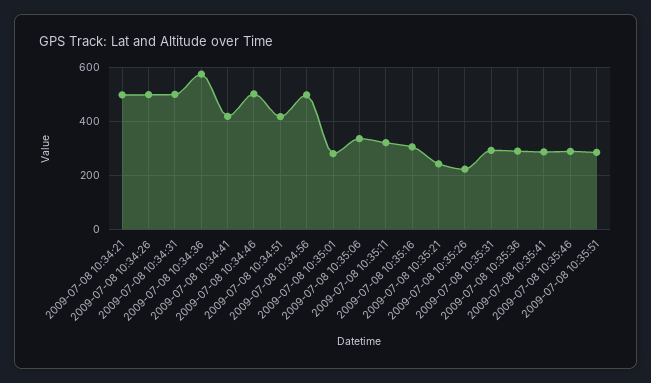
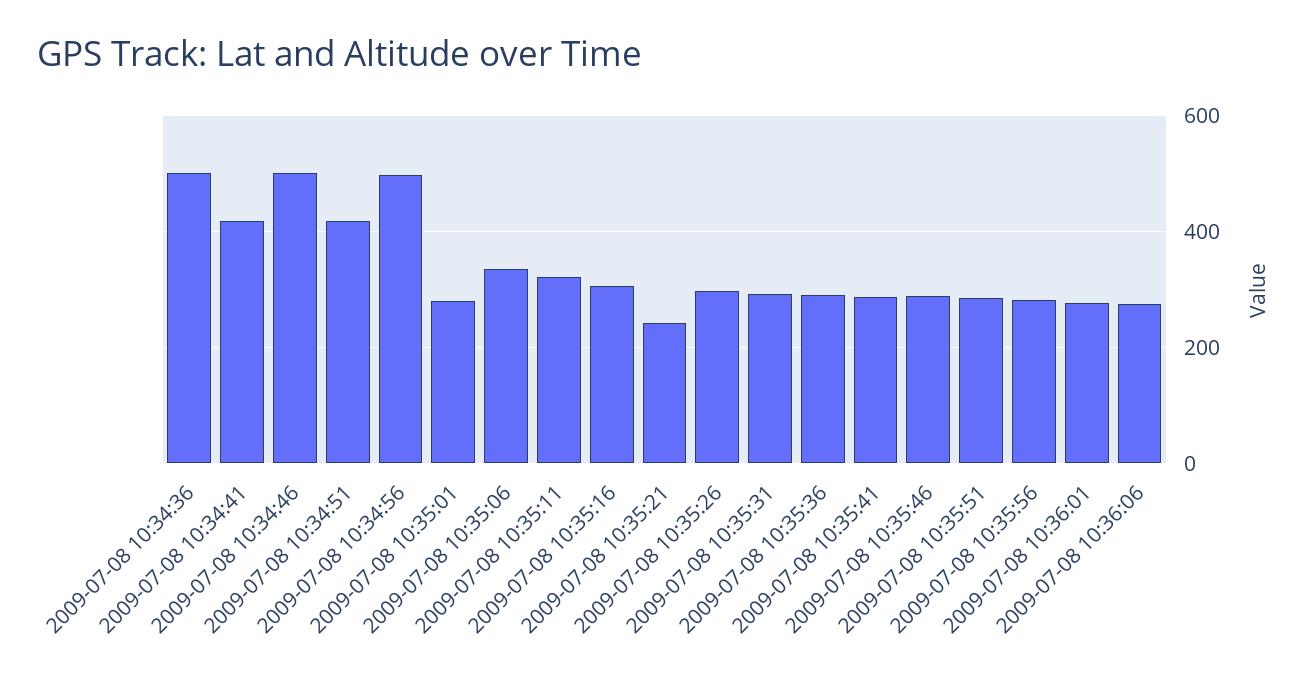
2009-07-08 10:34:21: 500 -> none
2009-07-08 10:34:26: 500 -> none
2009-07-08 10:34:31: 500 -> none
2009-07-08 10:34:36: 575 -> 500
2009-07-08 10:35:26: 225 -> 300
2009-07-08 10:35:56: none -> 280
2009-07-08 10:36:01: none -> 280
2009-07-08 10:36:06: none -> 280

